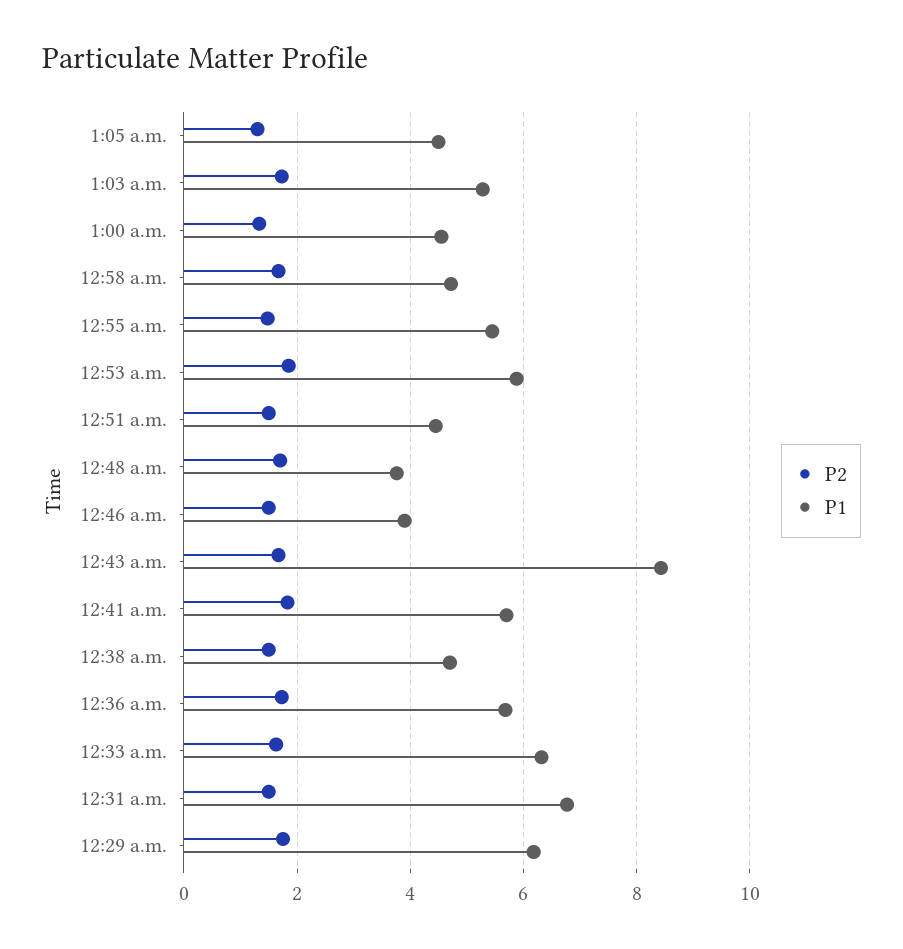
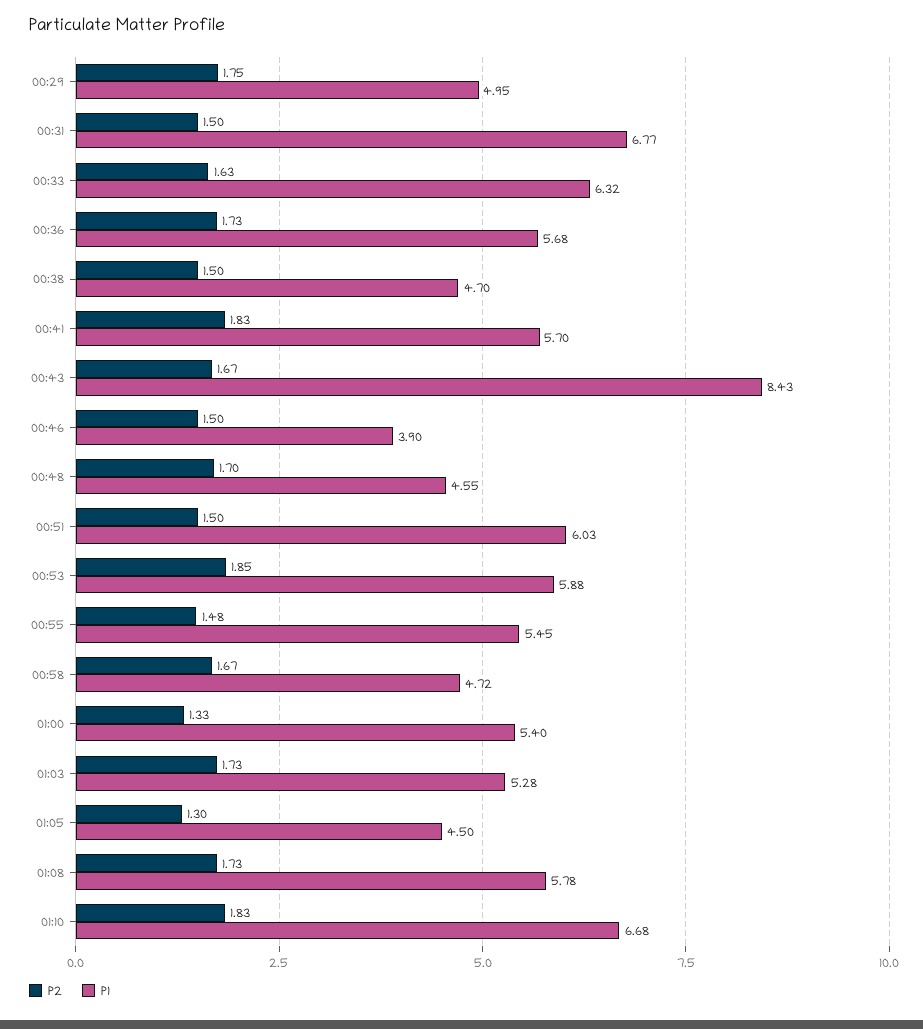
P1, 1:00 a.m.: 4.6 -> 5.4
P1, 12:51 a.m.: 4.4 -> 6.03
P1, 12:48 a.m.: 3.8 -> 4.55
P1, 12:29 a.m.: 6.2 -> 4.95
P2, 01:08: none -> 1.73
P1, 01:08: none -> 5.78
P2, 01:10: none -> 1.83
P1, 01:10: none -> 6.68

